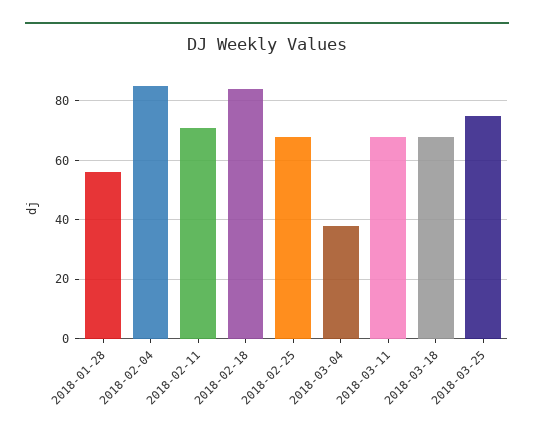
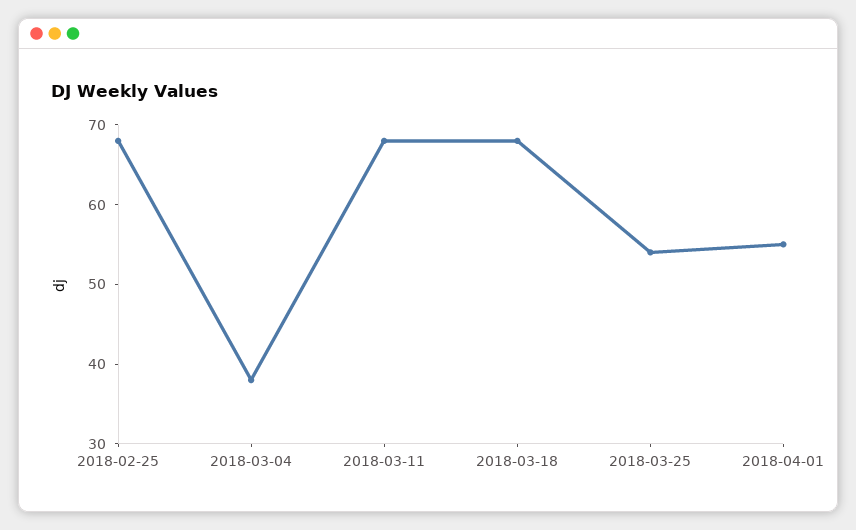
2018-01-28: 55 -> none
2018-02-04: 85 -> none
2018-02-11: 70 -> none
2018-02-18: 85 -> none
2018-03-25: 75 -> 55
2018-04-01: none -> 55

